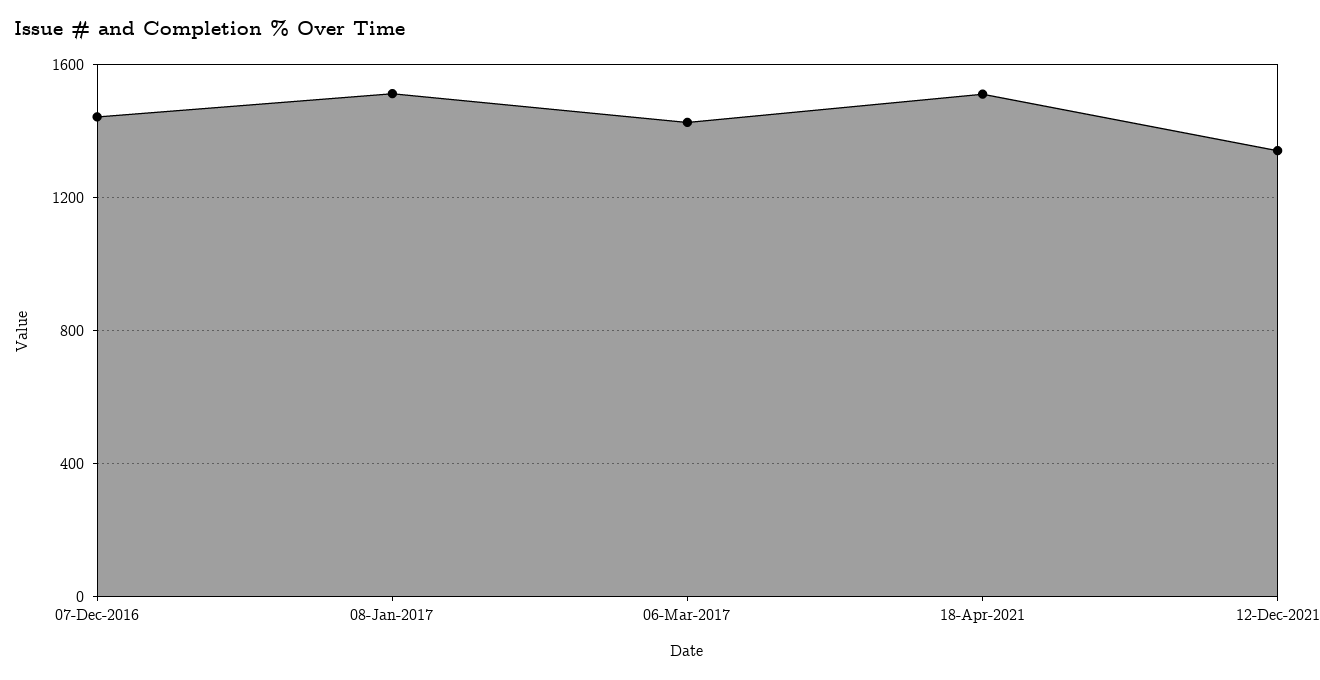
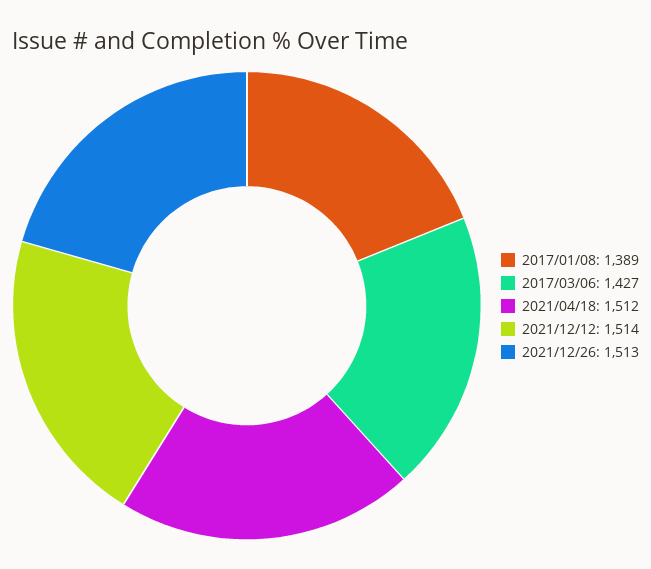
07-Dec-2016: 1450 -> none
08-Jan-2017: 1500 -> 1389
12-Dec-2021: 1350 -> 1514
2021/12/26: none -> 1513

